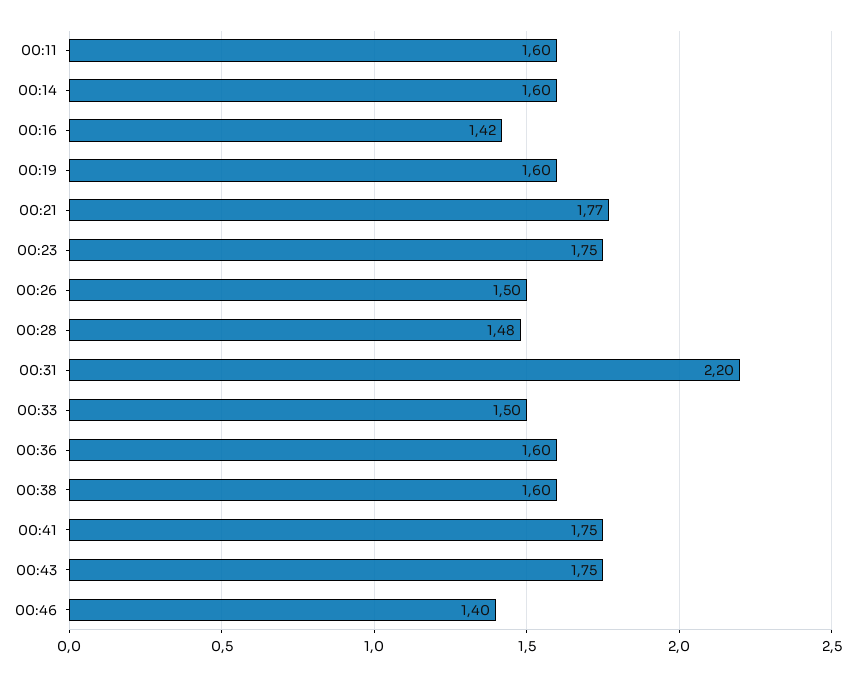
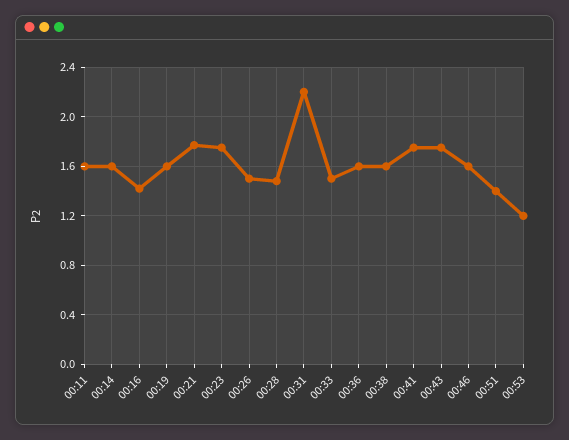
00:46: 1.4 -> 1.6
00:51: none -> 1.4
00:53: none -> 1.2

